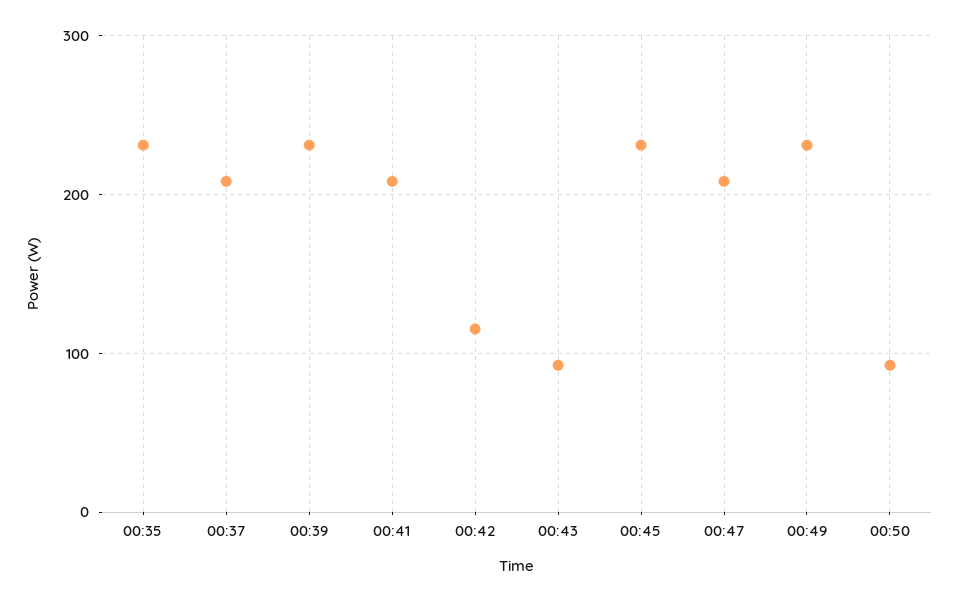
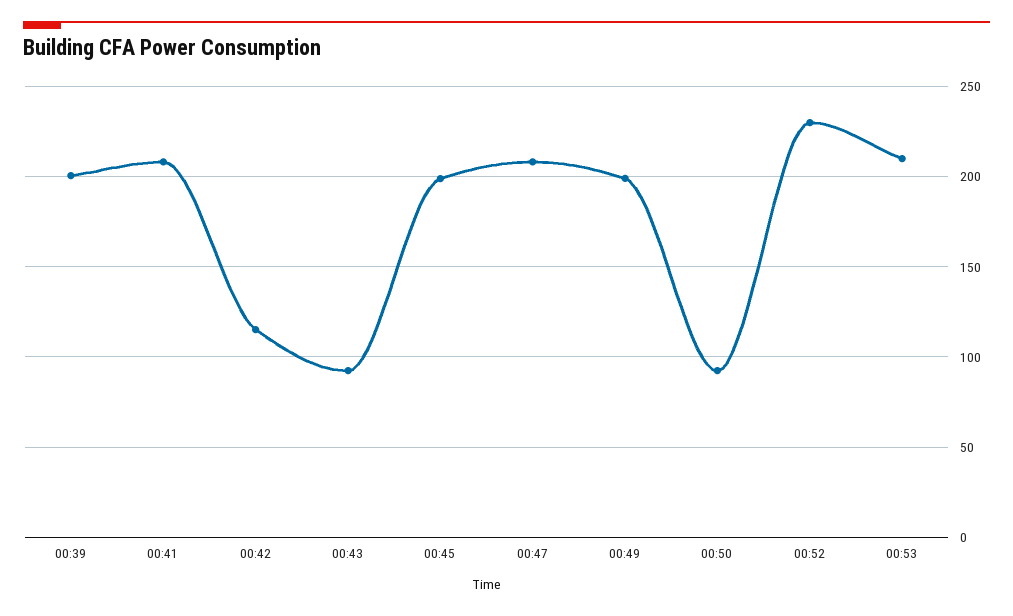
00:35: 230 -> none
00:37: 210 -> none
00:39: 230 -> 200
00:45: 230 -> 200
00:49: 230 -> 200
00:52: none -> 230
00:53: none -> 210

